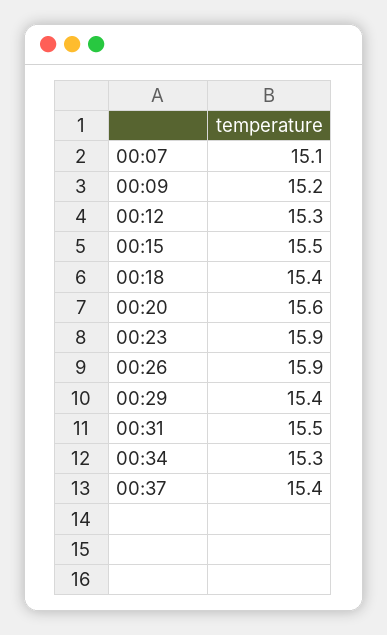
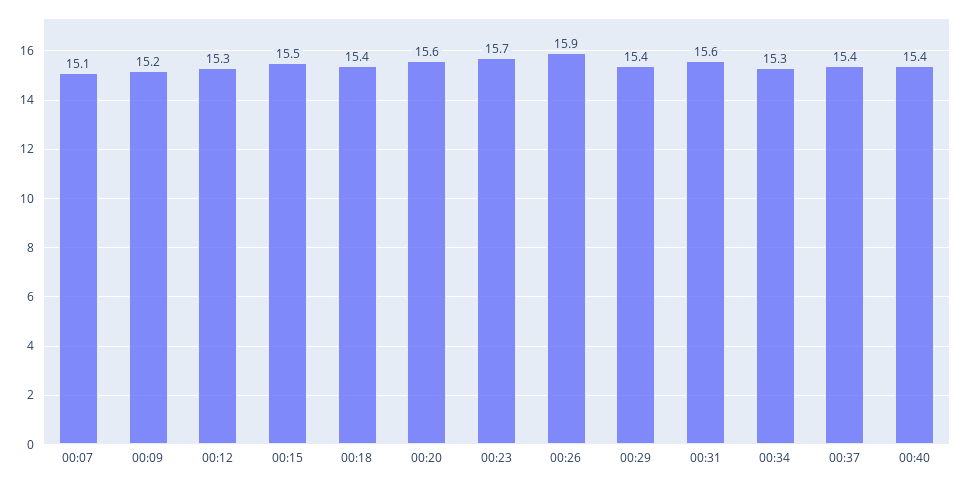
00:23: 15.9 -> 15.7
00:31: 15.5 -> 15.6
00:40: none -> 15.4

